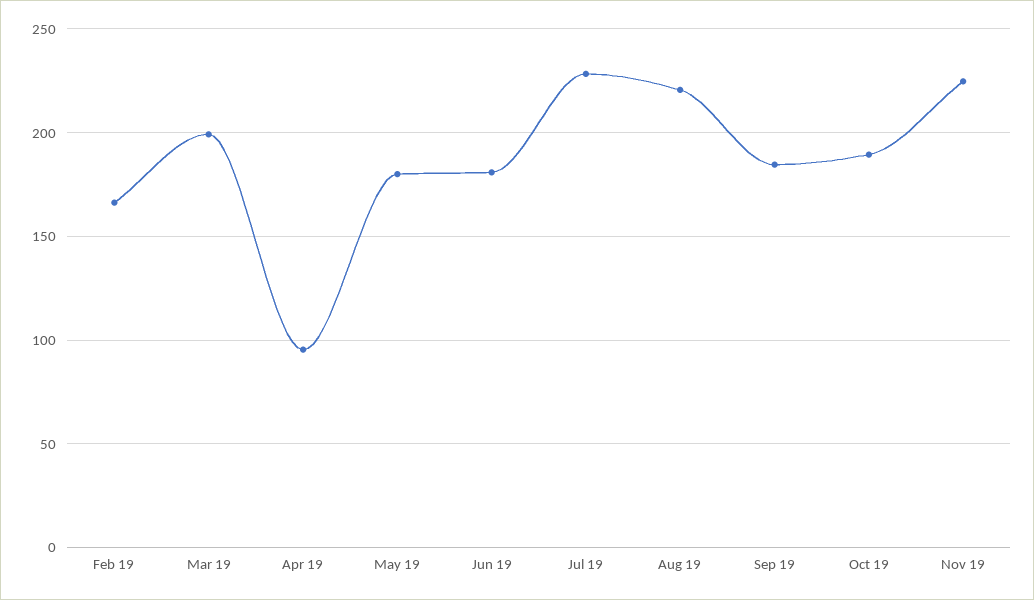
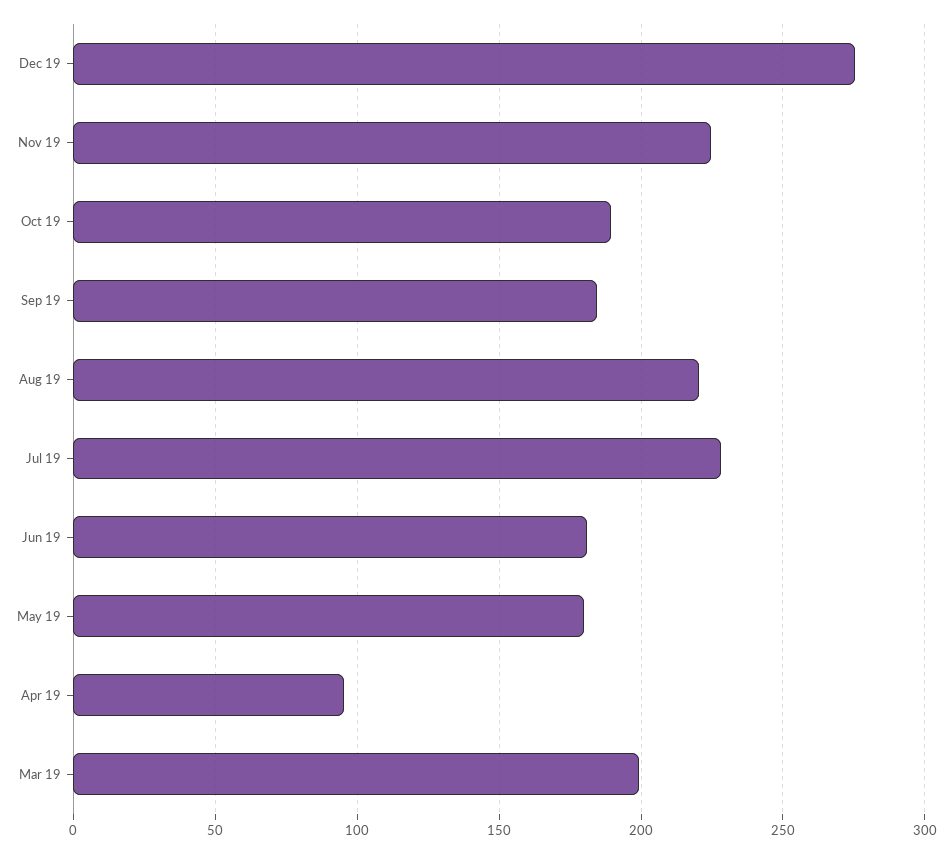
Feb 19: 165 -> none
Dec 19: none -> 275

